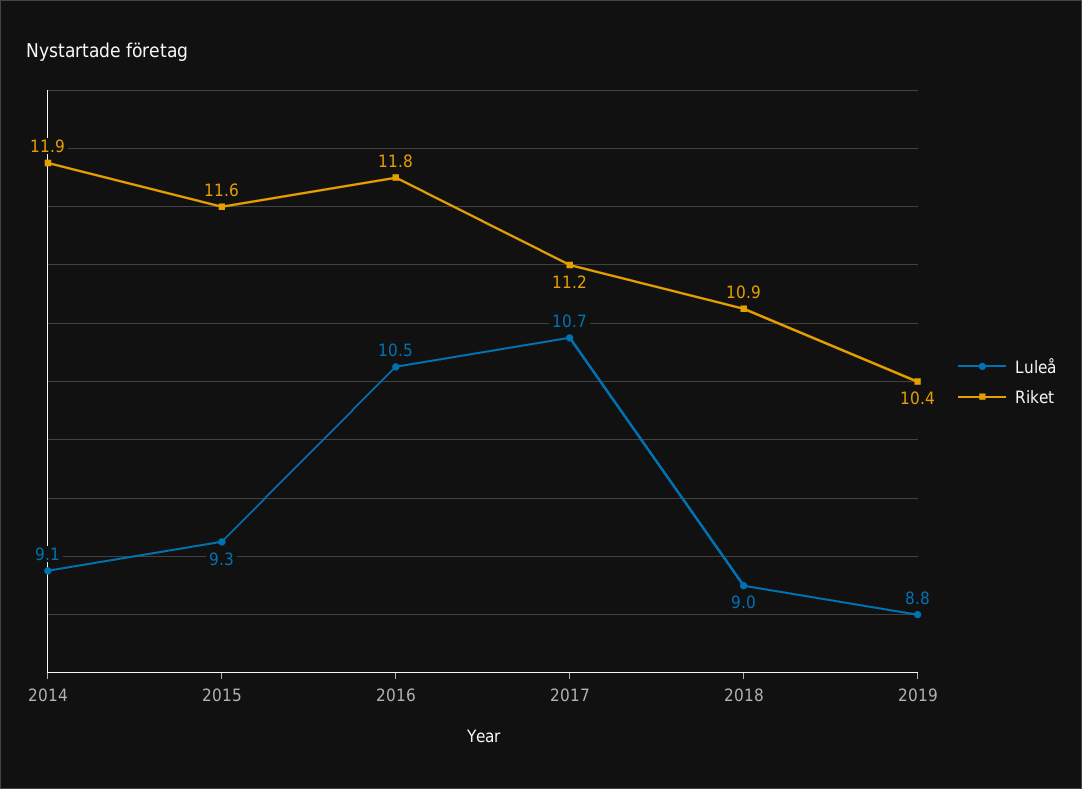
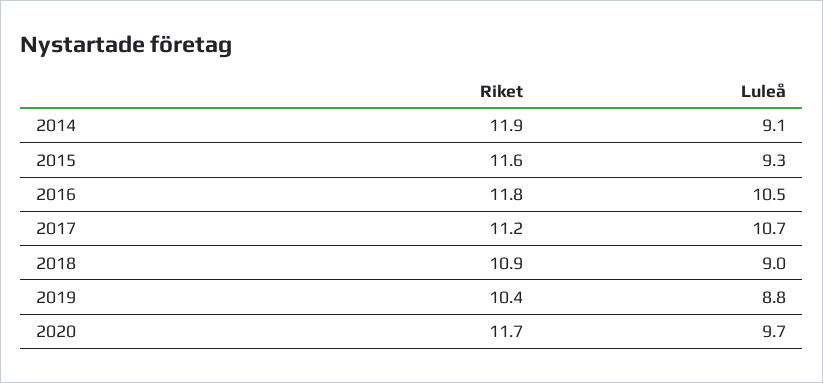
Riket, 2020: none -> 11.7
Luleå, 2020: none -> 9.7

